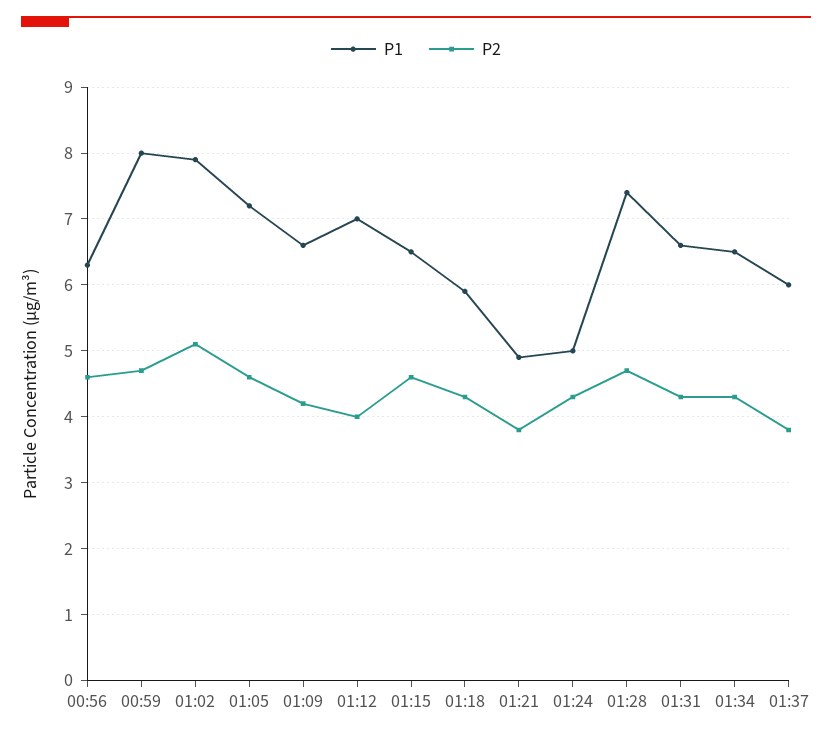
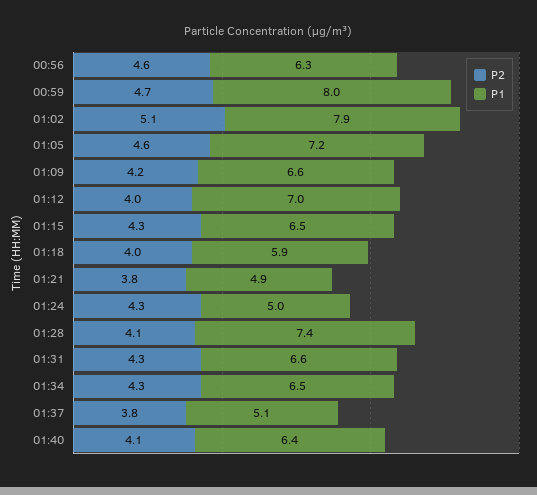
P2, 01:15: 4.6 -> 4.3
P2, 01:18: 4.3 -> 4
P2, 01:28: 4.7 -> 4.1
P1, 01:37: 6 -> 5.1
P2, 01:40: none -> 4.1
P1, 01:40: none -> 6.4

